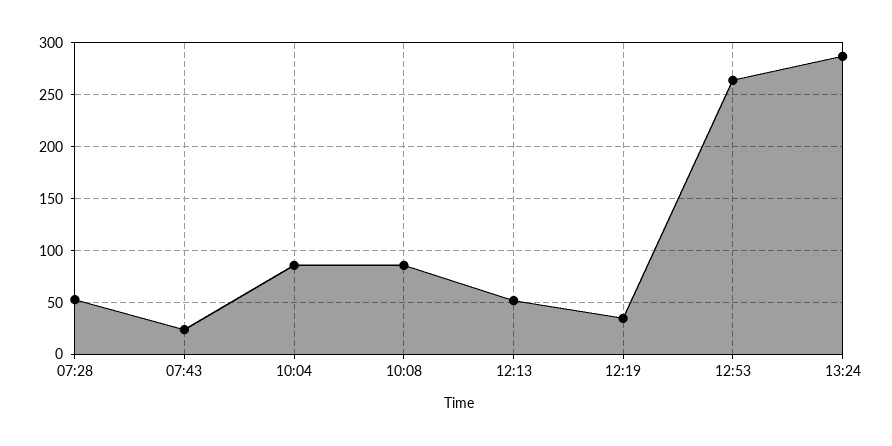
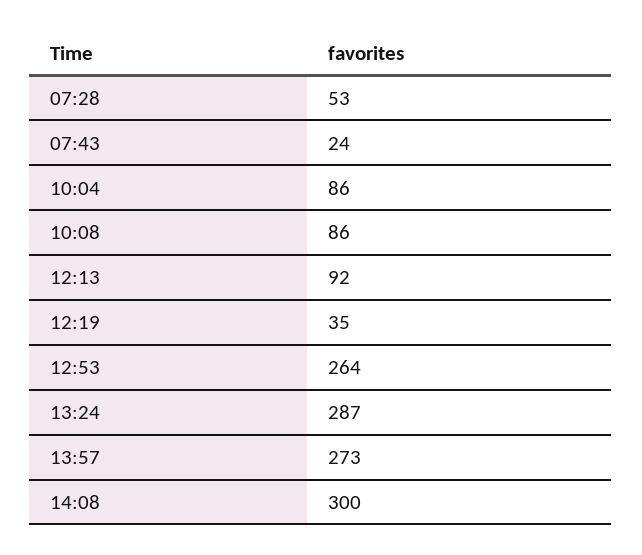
12:13: 50 -> 92
13:57: none -> 273
14:08: none -> 300

